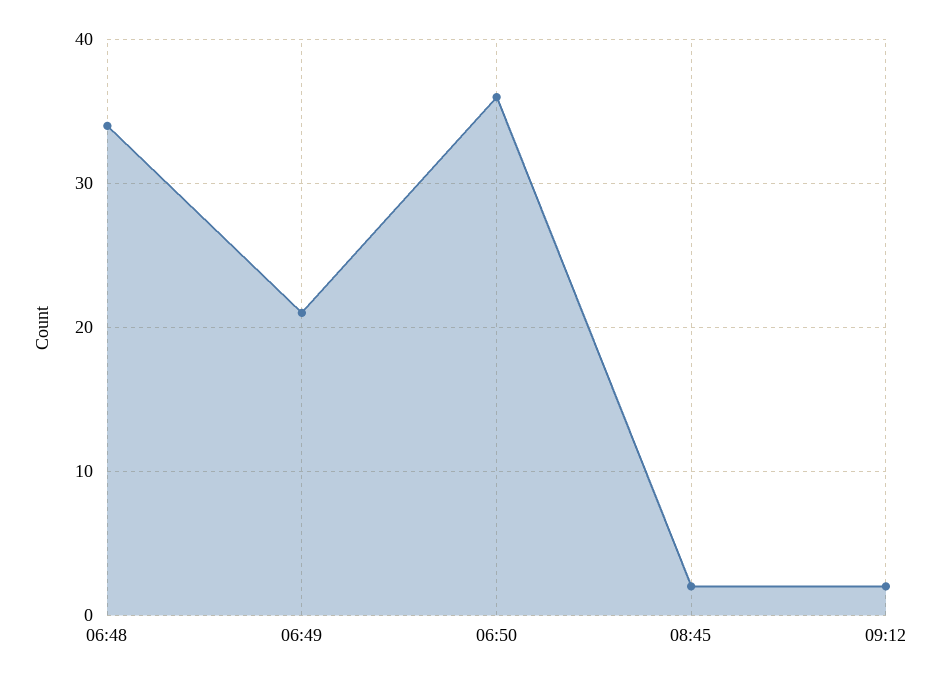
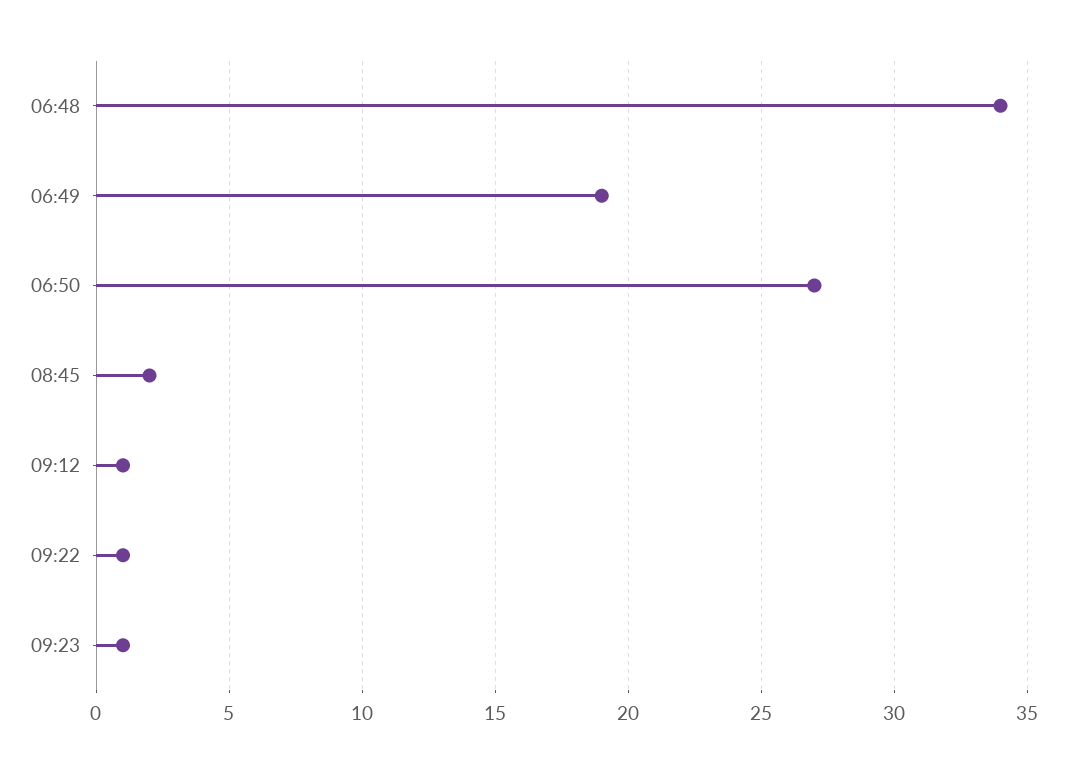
06:49: 21 -> 19
06:50: 36 -> 27
09:12: 2 -> 1
09:22: none -> 1
09:23: none -> 1

